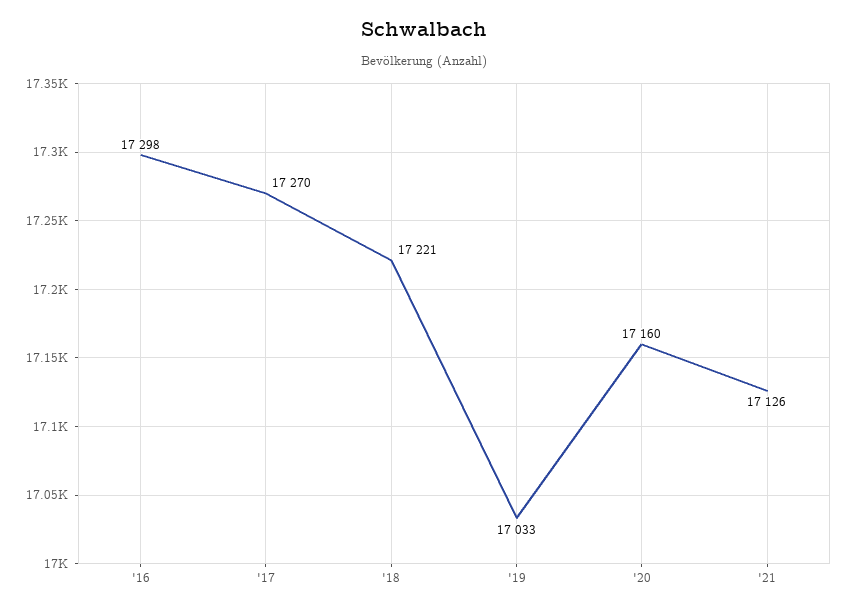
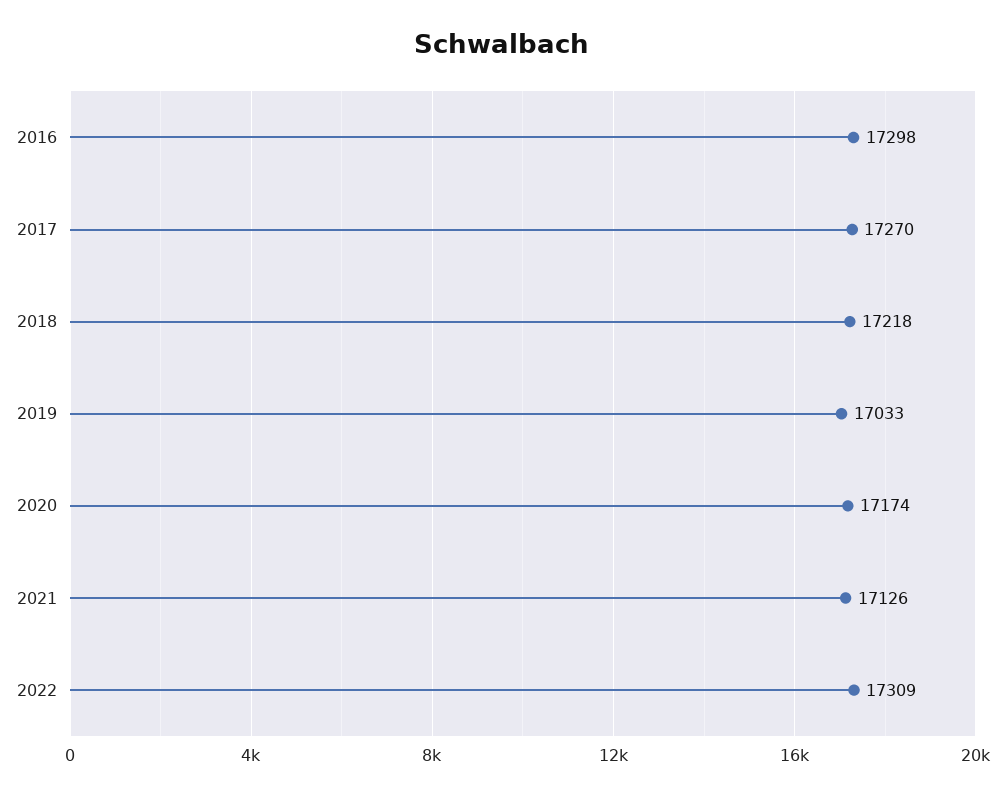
'18: 17221 -> 17218
'20: 17160 -> 17174
2022: none -> 17309

